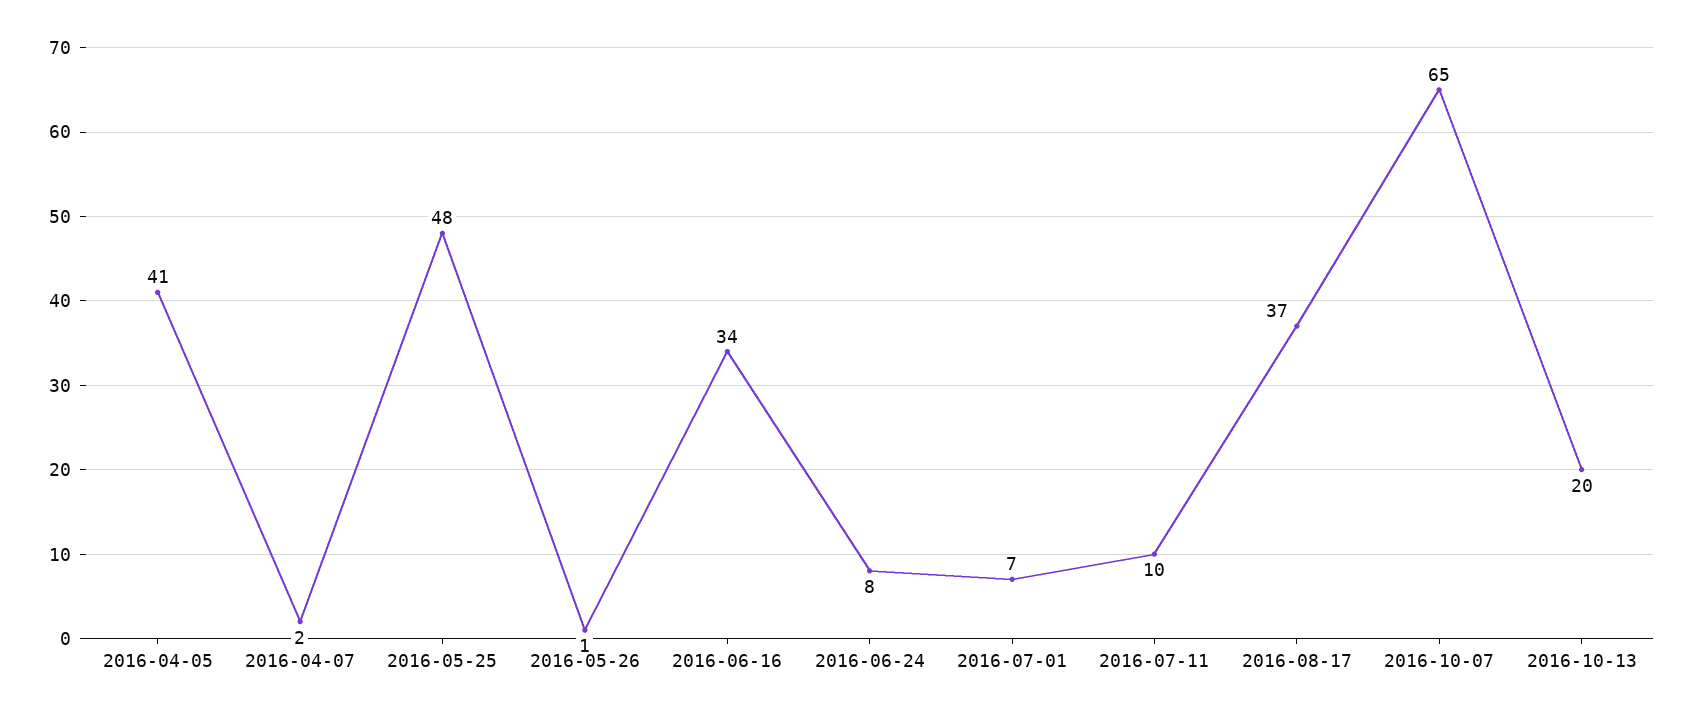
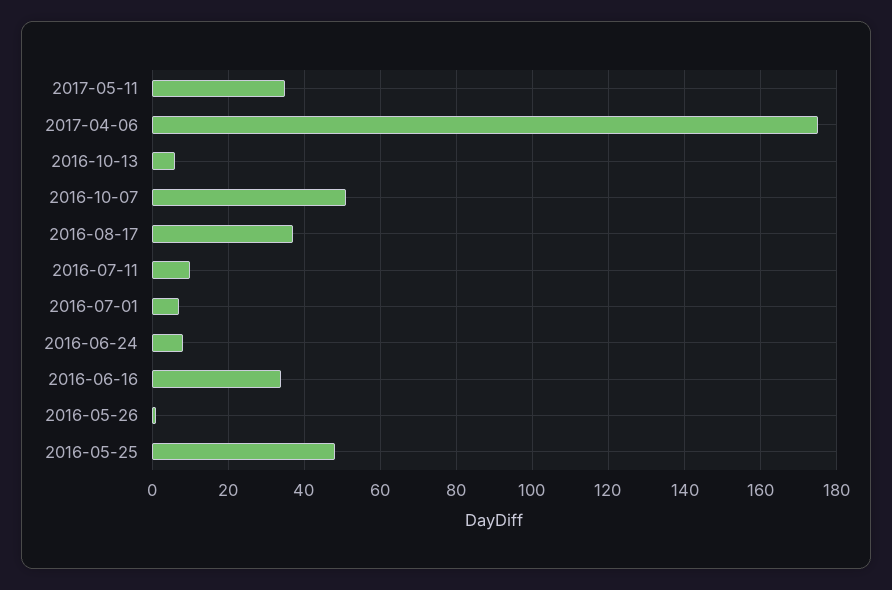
2016-04-05: 41 -> none
2016-04-07: 2 -> none
2016-10-07: 65 -> 50
2016-10-13: 20 -> 5
2017-05-11: none -> 35
2017-04-06: none -> 175

